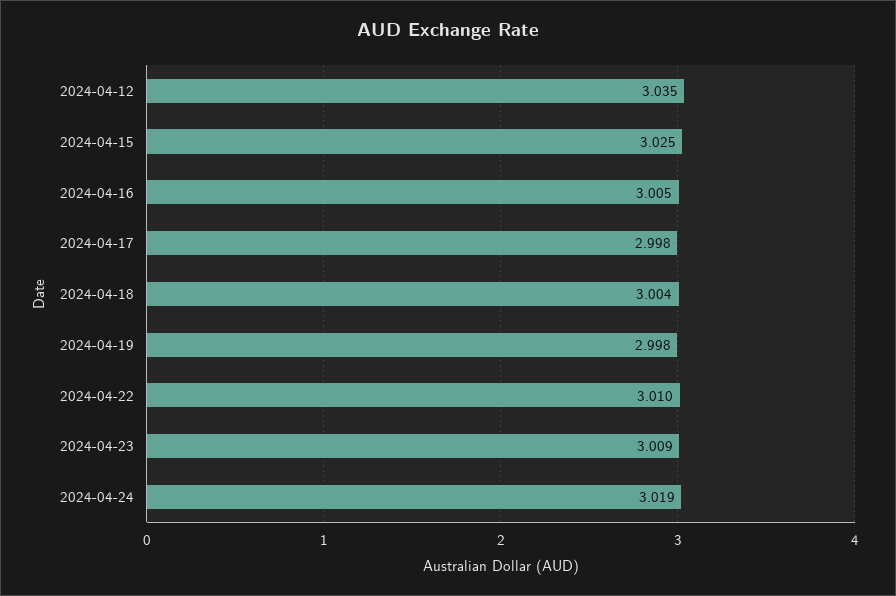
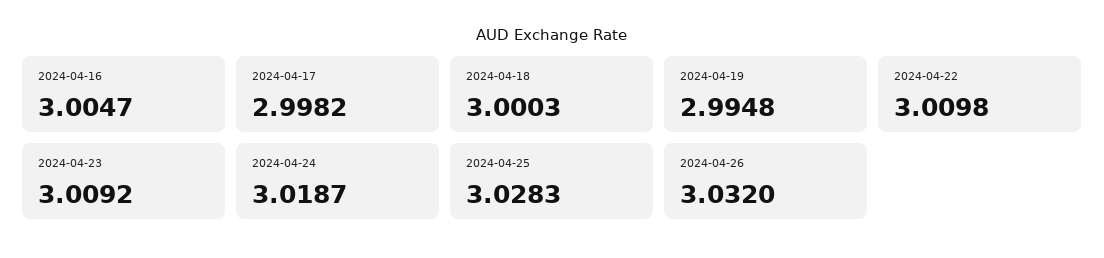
2024-04-12: 3.035 -> none
2024-04-15: 3.025 -> none
2024-04-18: 3.004 -> 3.0003
2024-04-19: 2.998 -> 2.9948
2024-04-25: none -> 3.0283
2024-04-26: none -> 3.032

